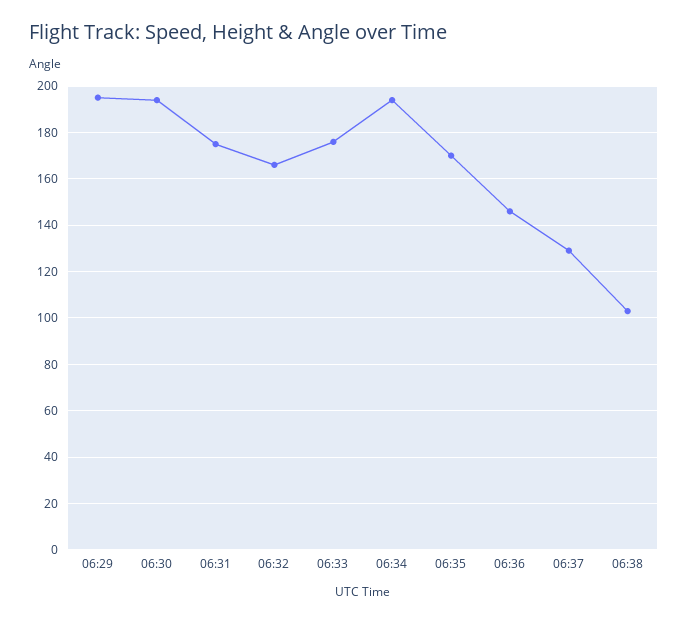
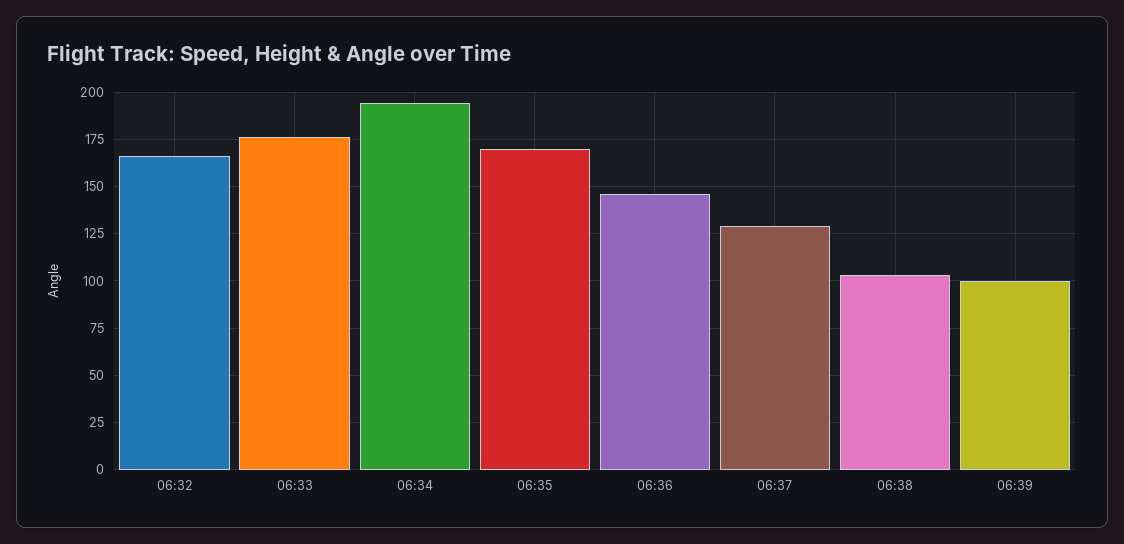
06:29: 195 -> none
06:30: 195 -> none
06:31: 175 -> none
06:39: none -> 100

